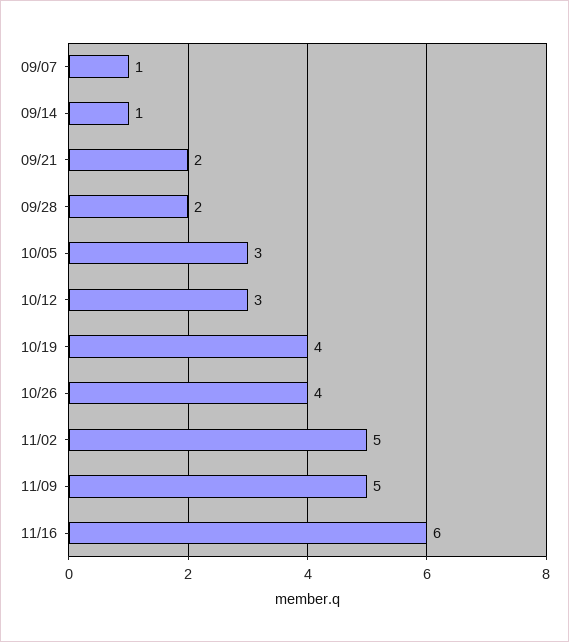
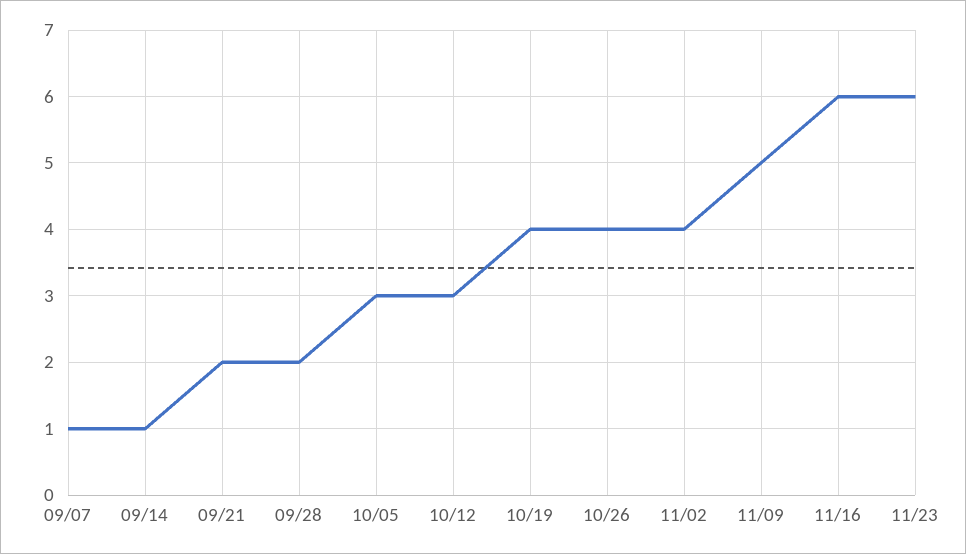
11/02: 5 -> 4
11/23: none -> 6

